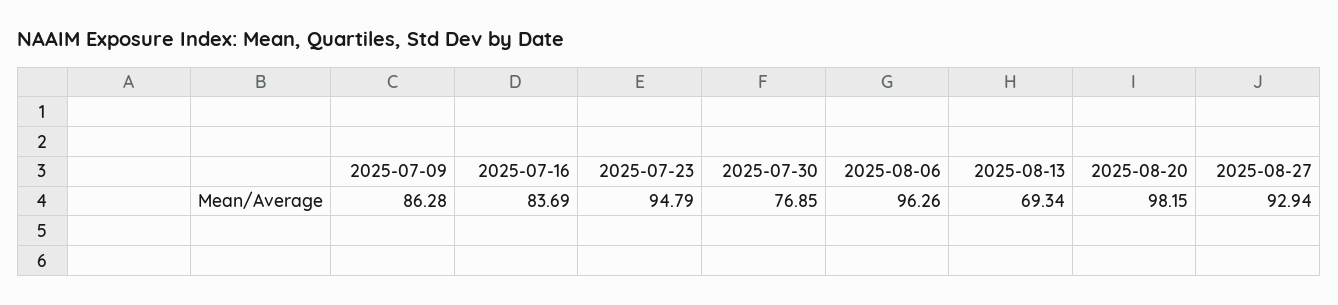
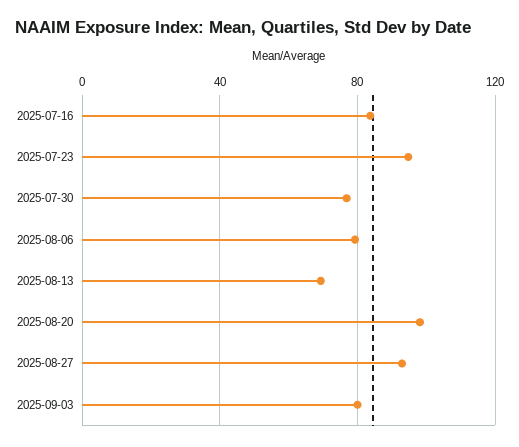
2025-07-09: 86.28 -> none
2025-08-06: 96.26 -> 80
2025-09-03: none -> 80

